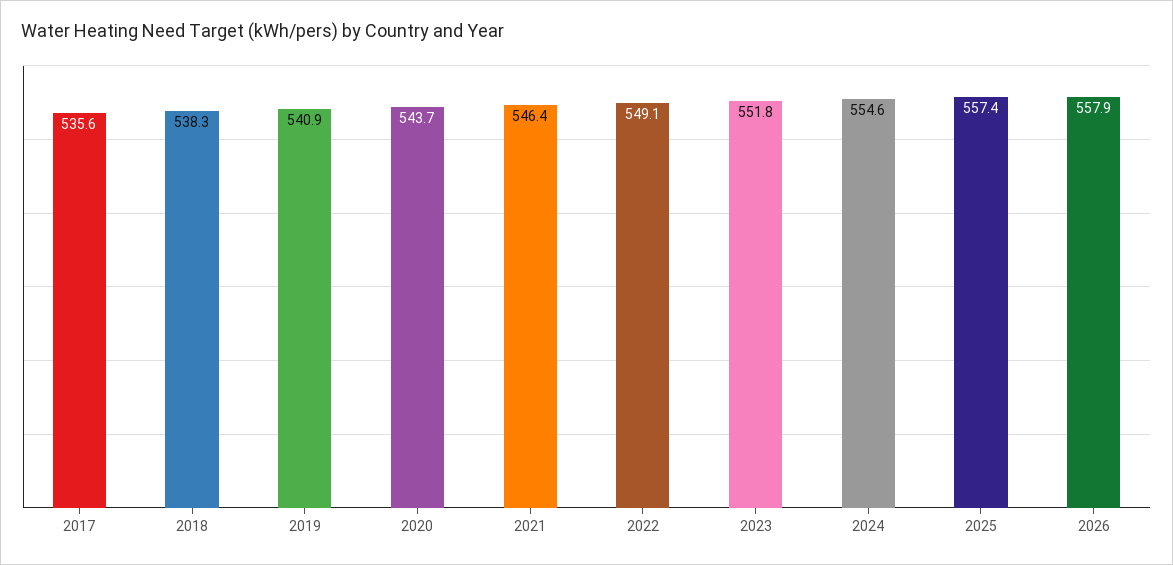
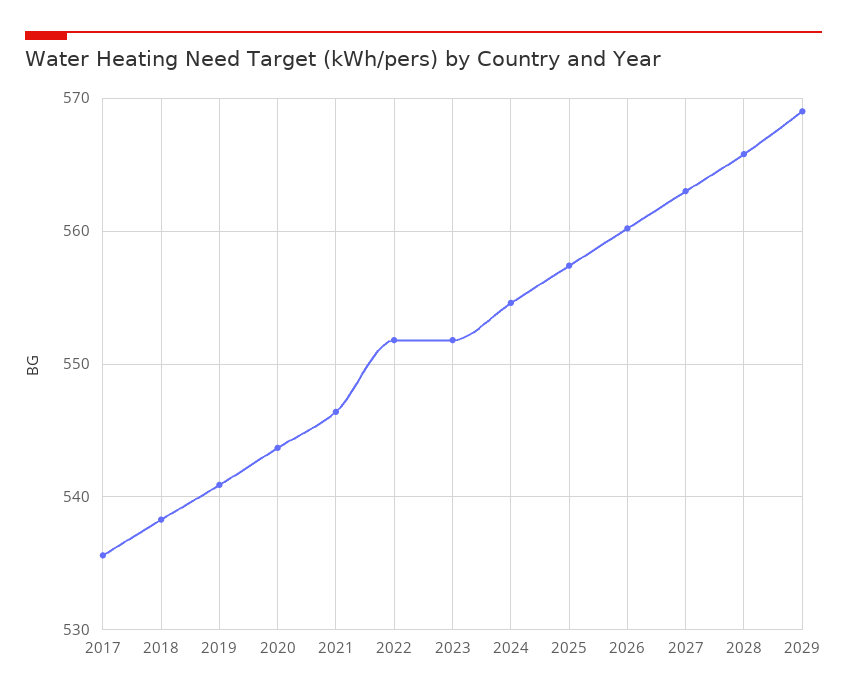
2022: 549.1 -> 552
2026: 557.9 -> 560
2027: none -> 563
2028: none -> 566
2029: none -> 569

